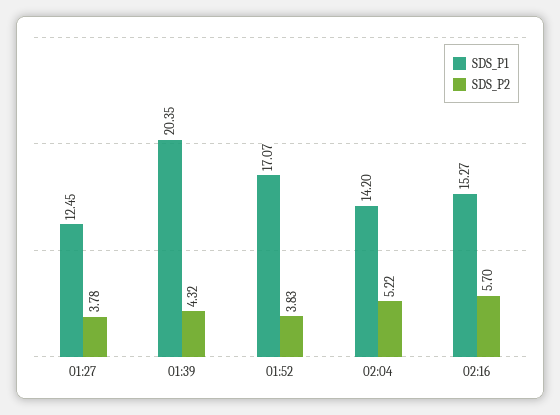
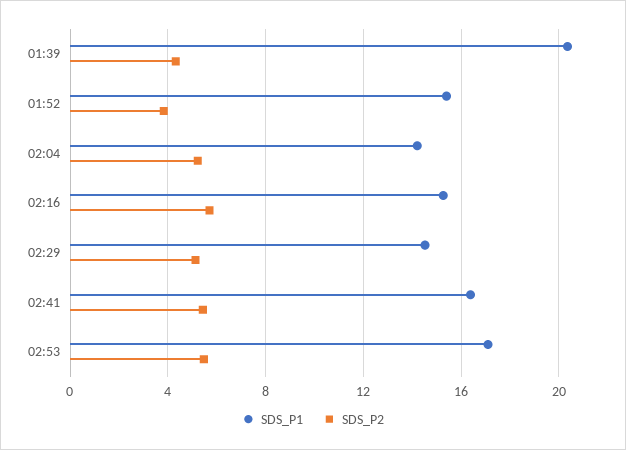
SDS_P1, 01:27: 12.45 -> none
SDS_P2, 01:27: 3.78 -> none
SDS_P1, 01:52: 17.07 -> 15.5
SDS_P1, 02:29: none -> 14.5
SDS_P2, 02:29: none -> 5
SDS_P1, 02:41: none -> 16.5
SDS_P2, 02:41: none -> 5.5
SDS_P1, 02:53: none -> 17
SDS_P2, 02:53: none -> 5.5

